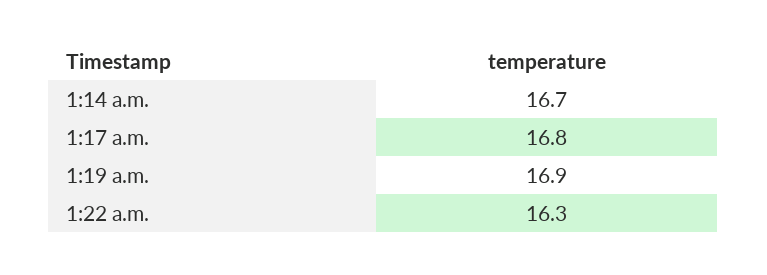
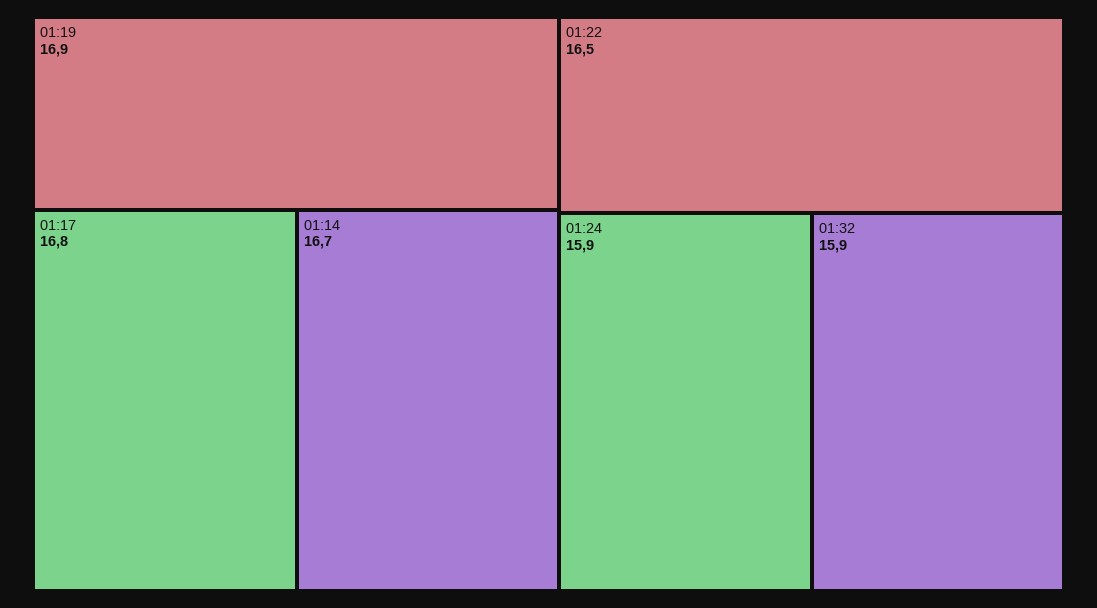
1:22 a.m.: 16.3 -> 16.5
01:24: none -> 15.9
01:32: none -> 15.9

